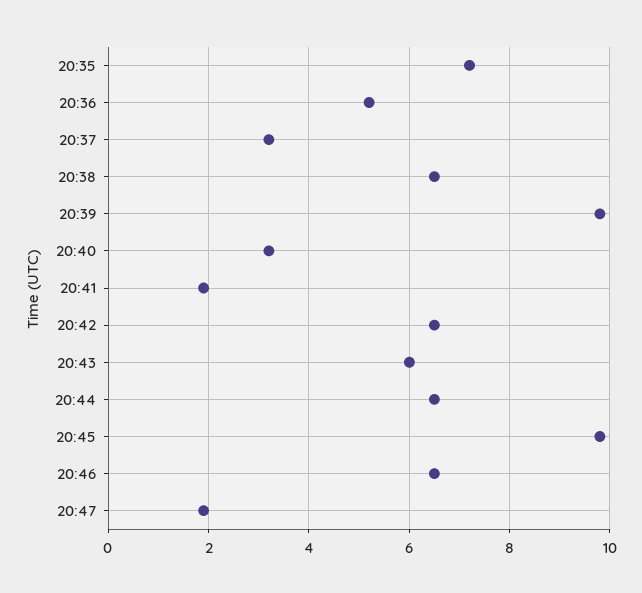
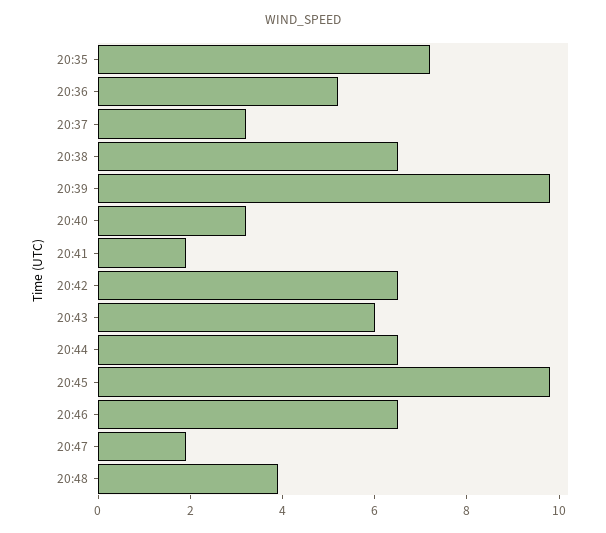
20:48: none -> 4

